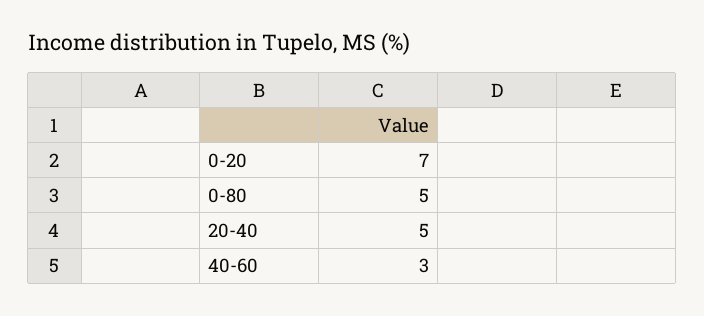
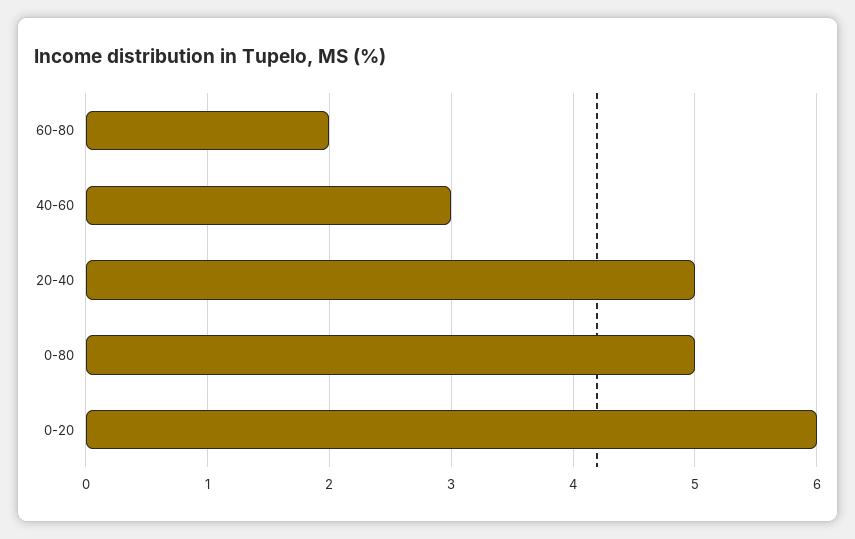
0-20: 7 -> 6
60-80: none -> 2

